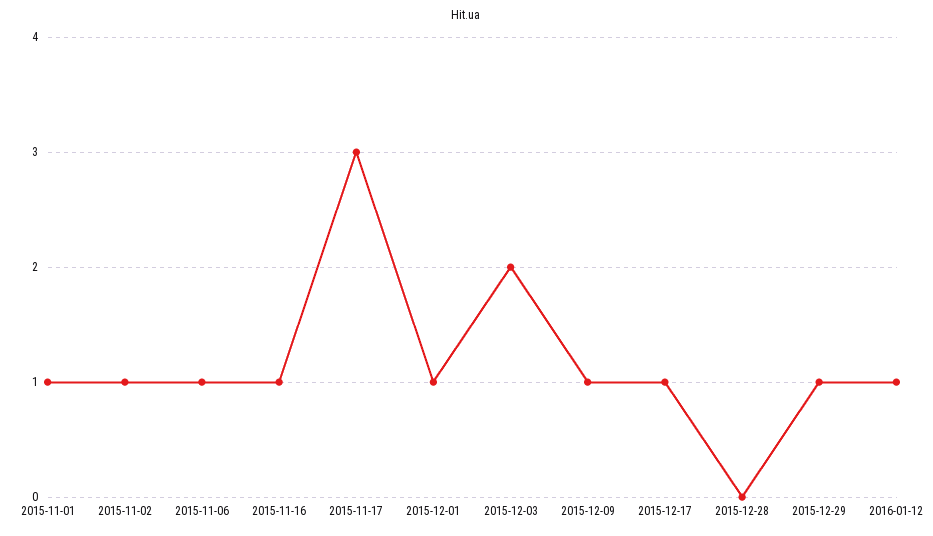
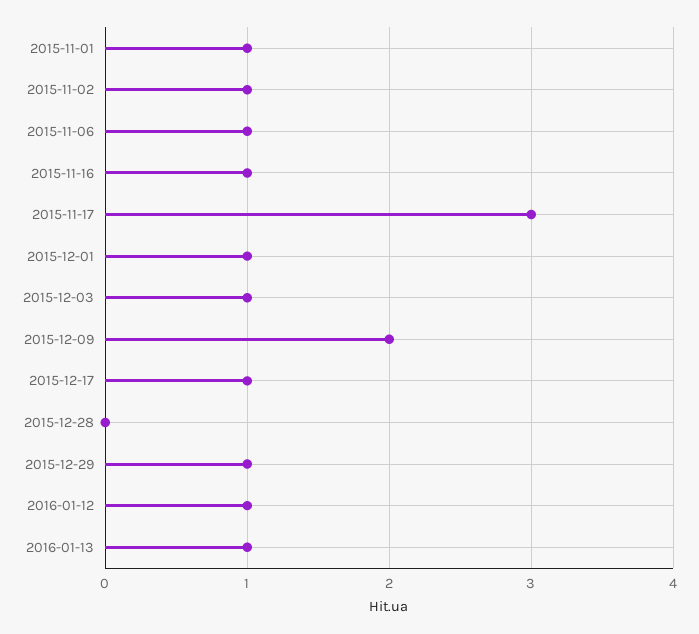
2015-12-03: 2 -> 1
2015-12-09: 1 -> 2
2016-01-13: none -> 1

